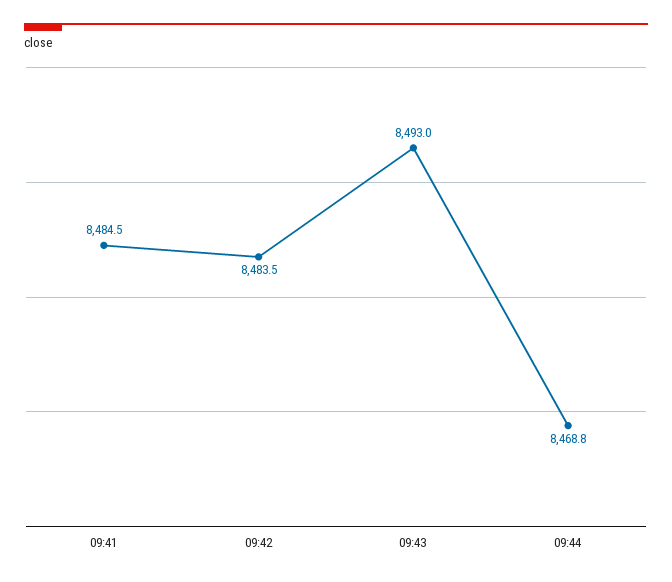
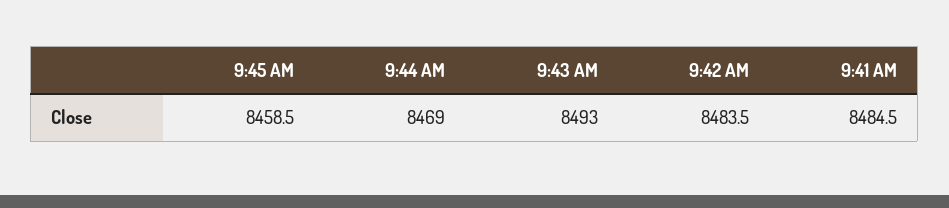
09:44: 8468.8 -> 8469
9:45 AM: none -> 8458.5

